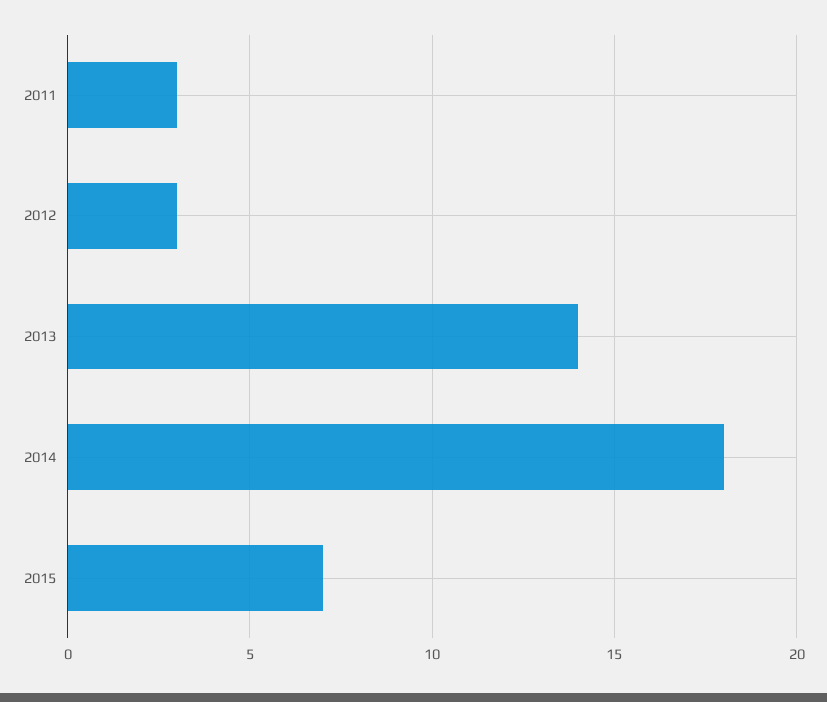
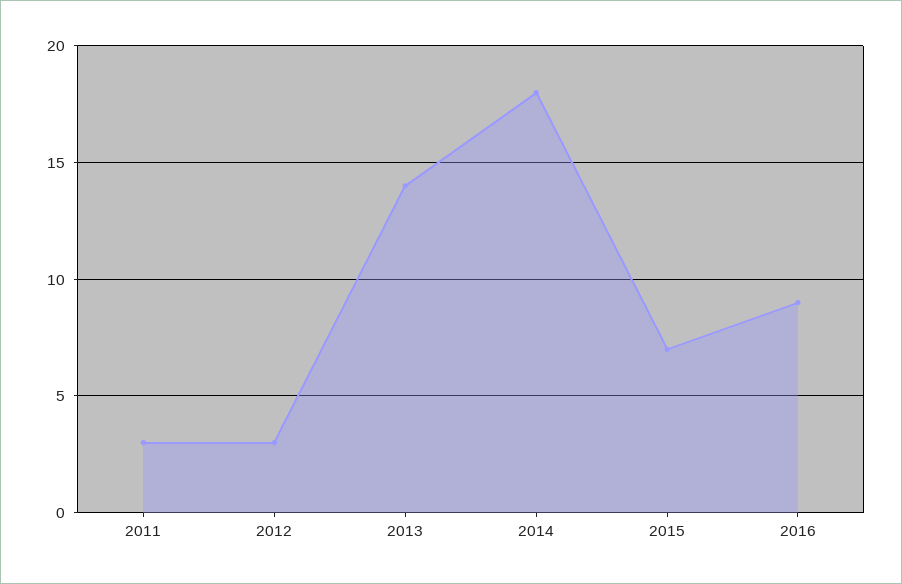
2016: none -> 9

